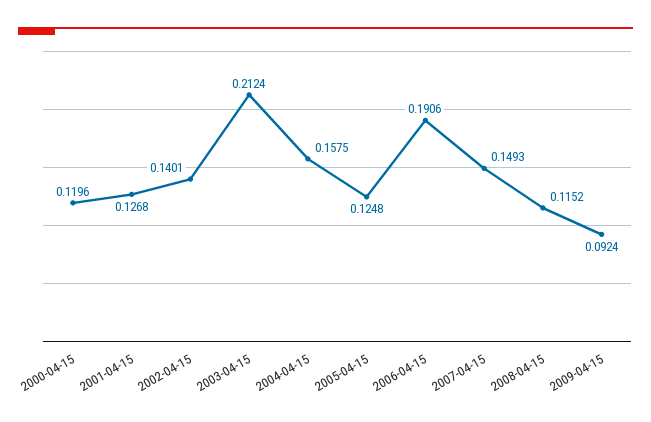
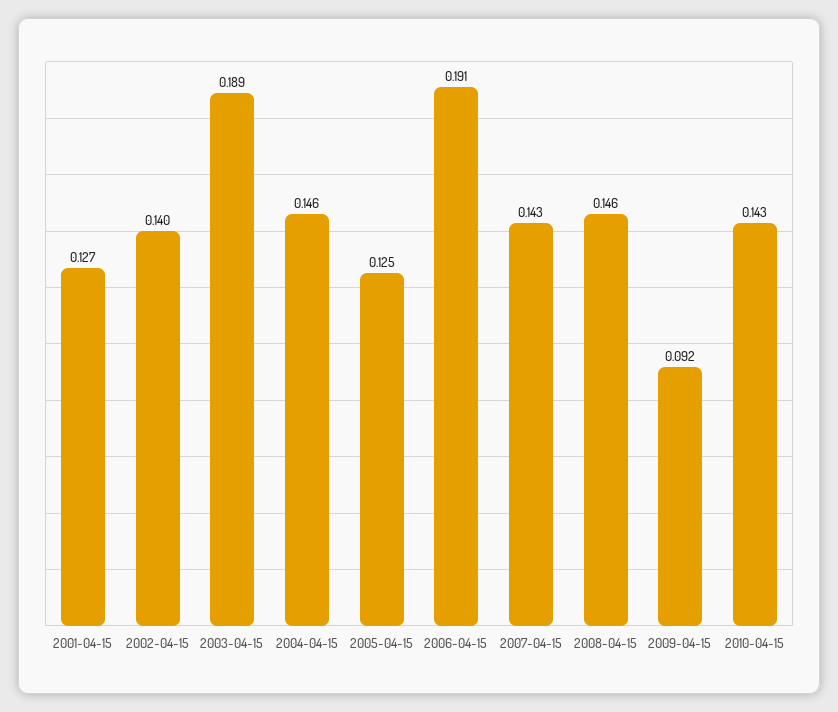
2000-04-15: 0.1196 -> none
2003-04-15: 0.2124 -> 0.189
2004-04-15: 0.1575 -> 0.146
2007-04-15: 0.1493 -> 0.143
2008-04-15: 0.1152 -> 0.146
2010-04-15: none -> 0.143

